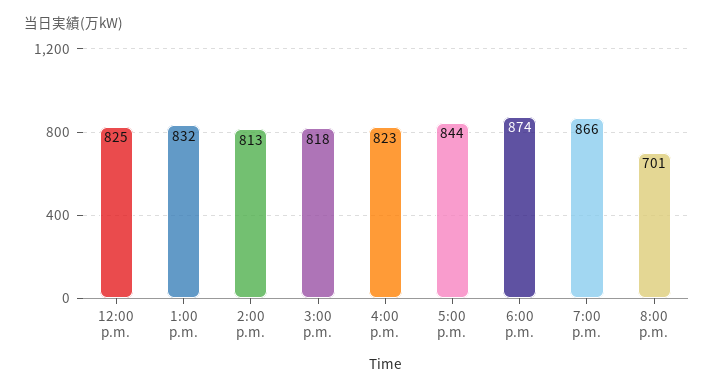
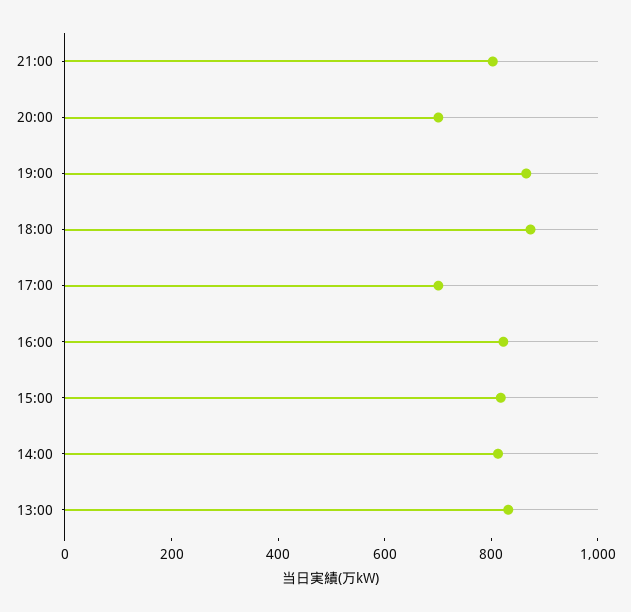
12:00 p.m.: 825 -> none
5:00 p.m.: 844 -> 700
21:00: none -> 800

